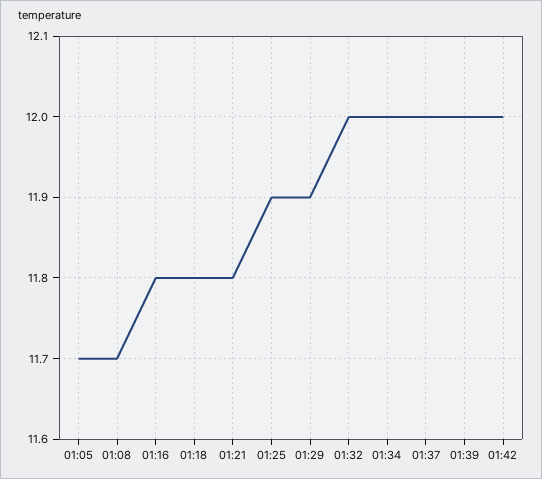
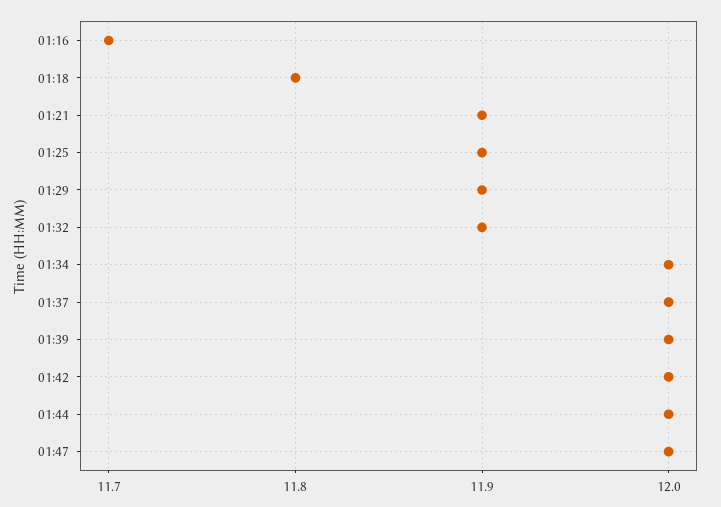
01:05: 11.7 -> none
01:08: 11.7 -> none
01:16: 11.8 -> 11.7
01:21: 11.8 -> 11.9
01:32: 12 -> 11.9
01:44: none -> 12
01:47: none -> 12

